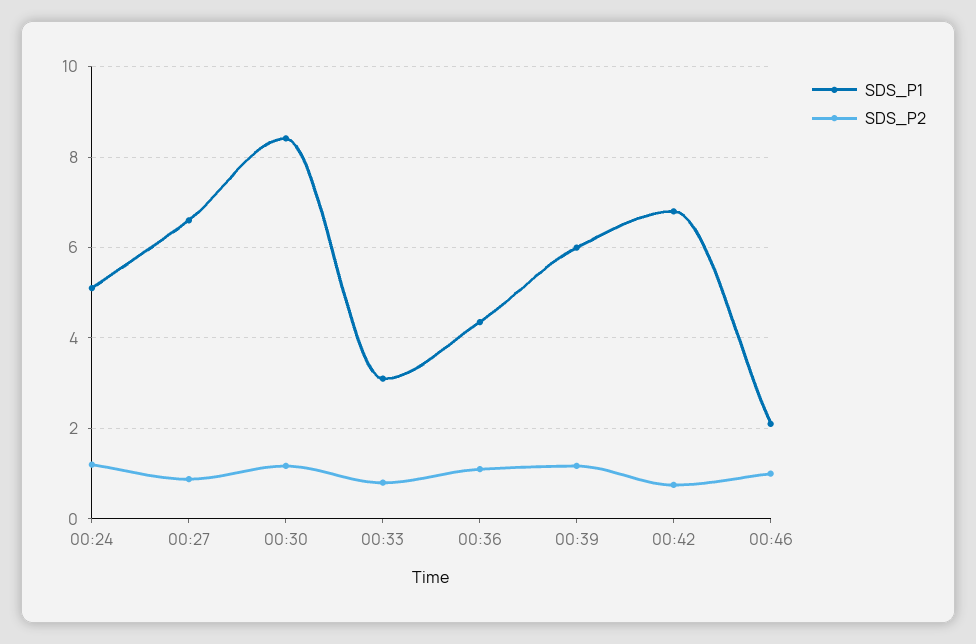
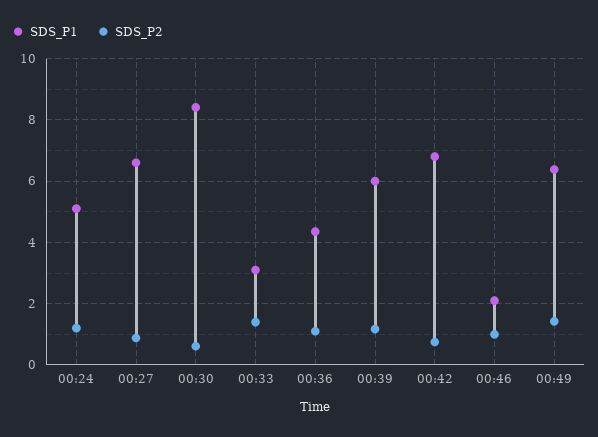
SDS_P2, 00:30: 1.2 -> 0.6
SDS_P2, 00:33: 0.8 -> 1.4
SDS_P1, 00:49: none -> 6.4
SDS_P2, 00:49: none -> 1.4

